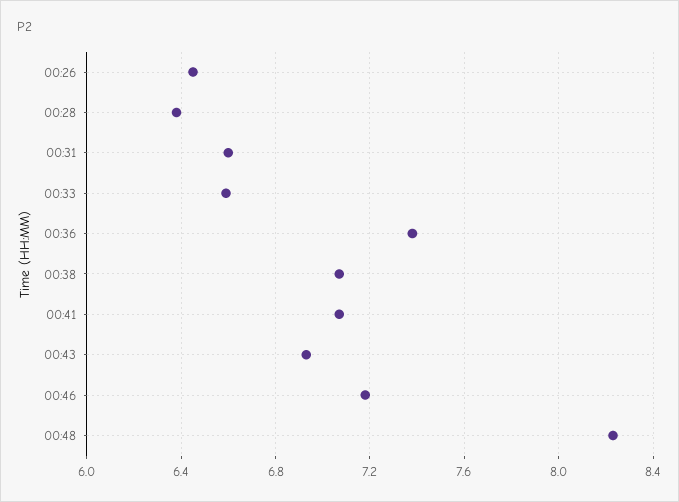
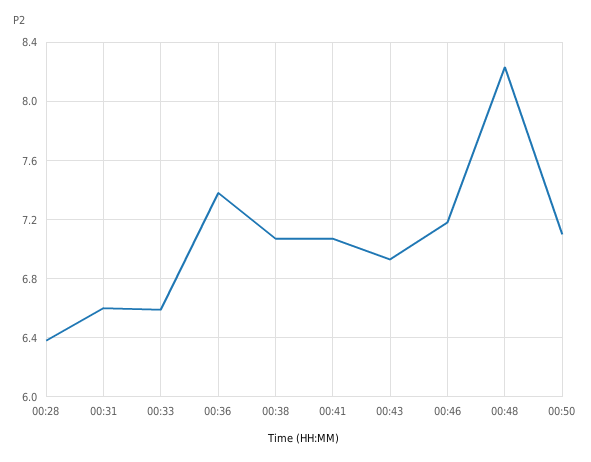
00:26: 6.45 -> none
00:50: none -> 7.1

